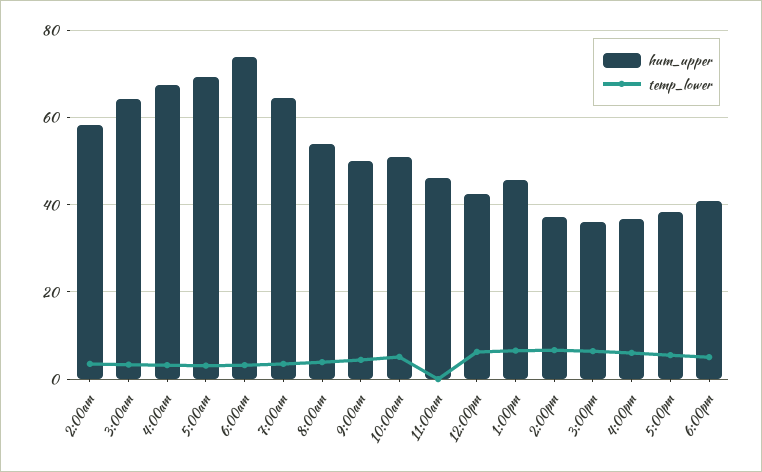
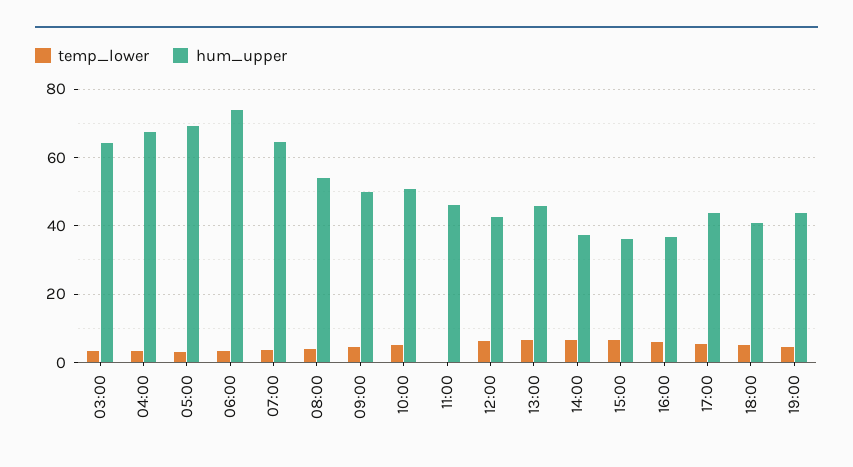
hum_upper, 2:00am: 58 -> none
temp_lower, 2:00am: 4 -> none
hum_upper, 5:00pm: 38 -> 44
temp_lower, 19:00: none -> 4
hum_upper, 19:00: none -> 44

